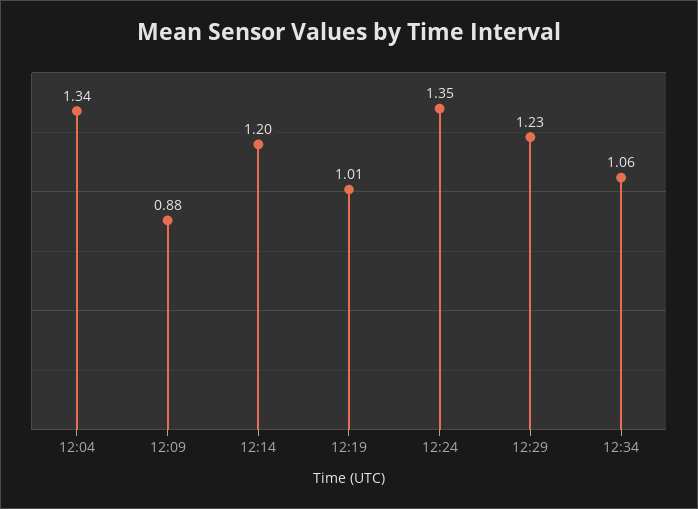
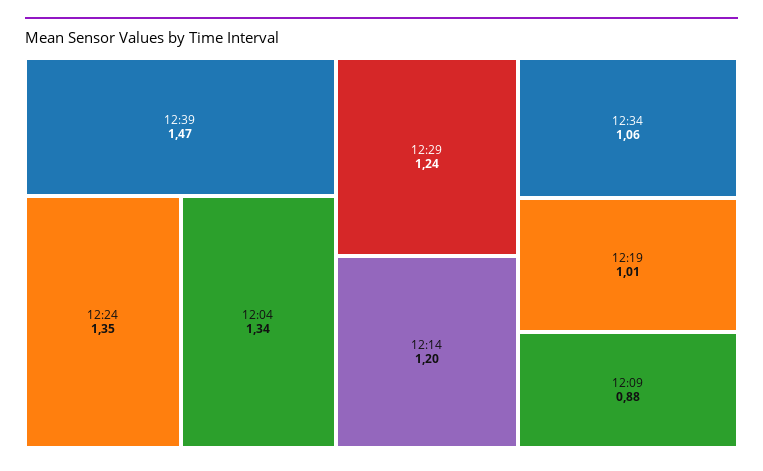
12:29: 1.23 -> 1.24
12:39: none -> 1.47

